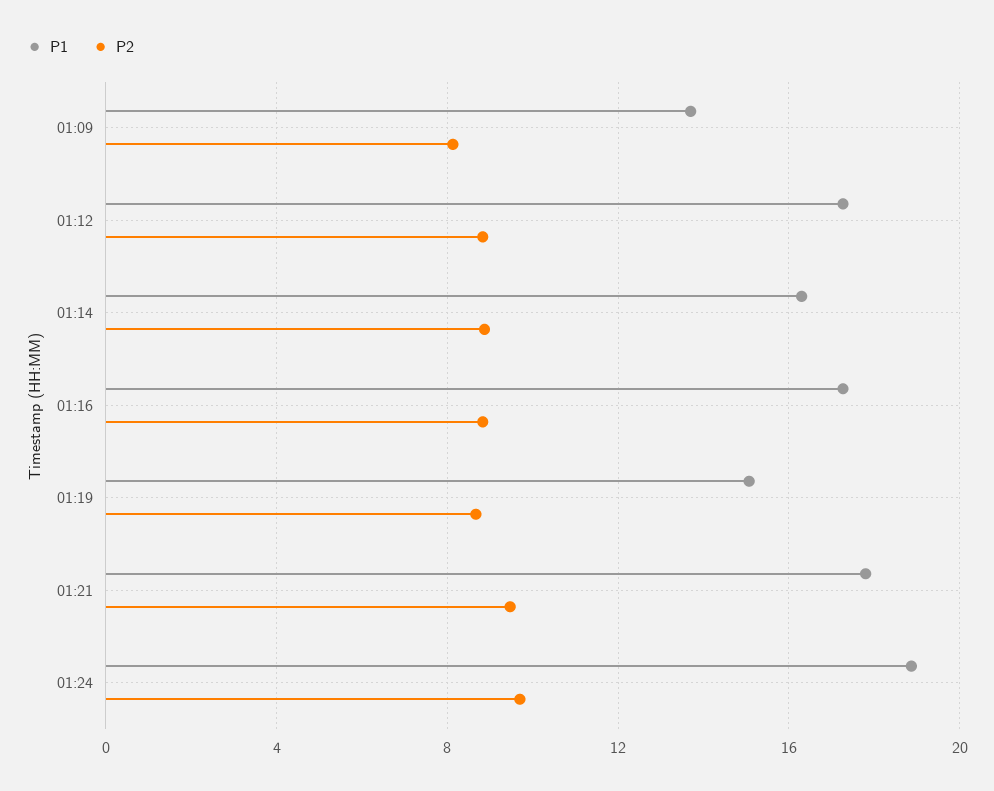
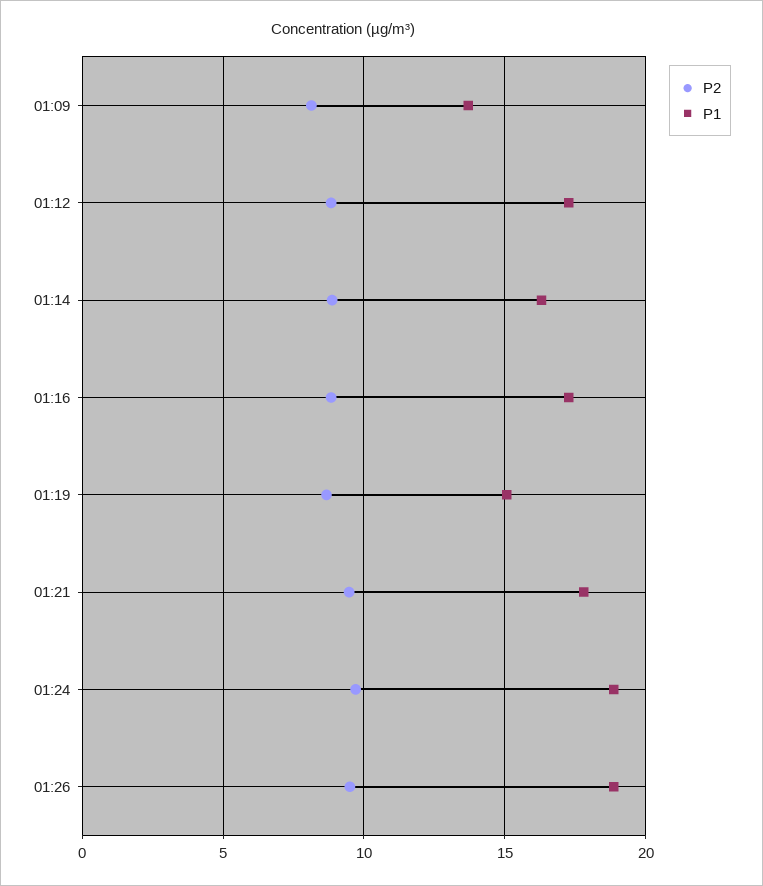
P2, 01:26: none -> 9.5
P1, 01:26: none -> 19

